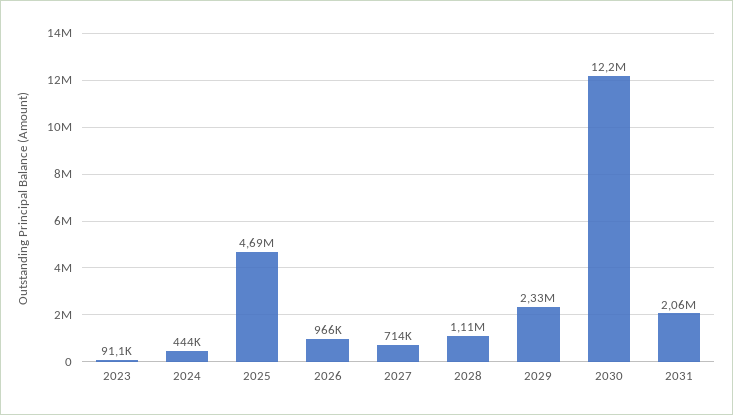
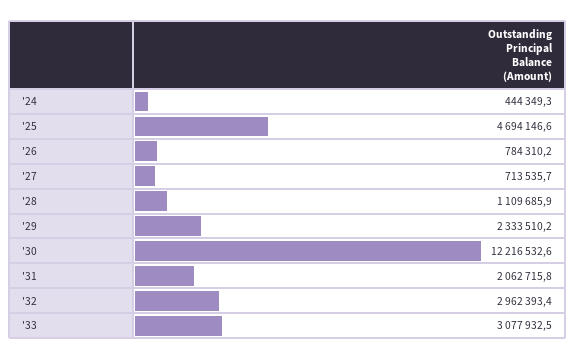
2023: 91100 -> none
2026: 966000 -> 784310.2
'32: none -> 2962393.4
'33: none -> 3077932.5

